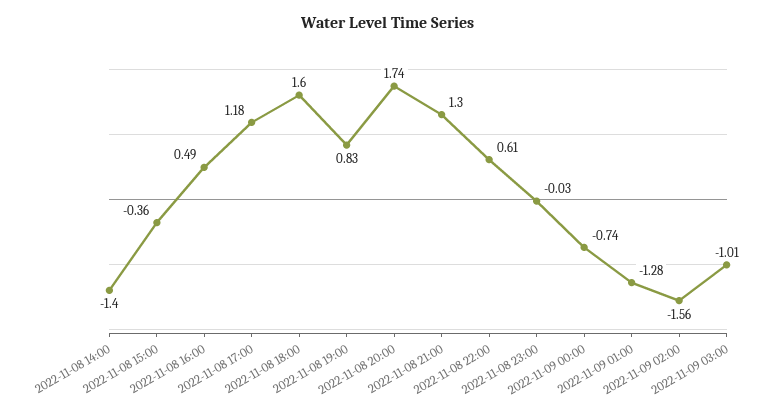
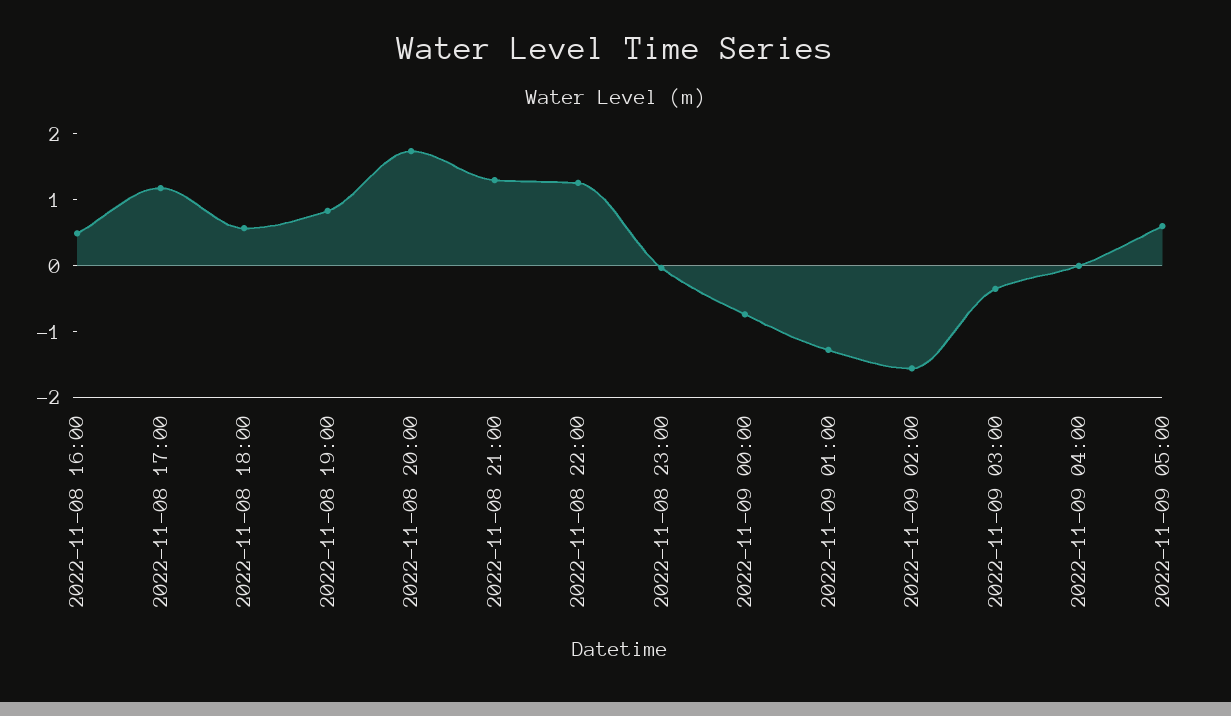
2022-11-08 14:00: -1.4 -> none
2022-11-08 15:00: -0.36 -> none
2022-11-08 18:00: 1.6 -> 0.6
2022-11-08 22:00: 0.61 -> 1.2
2022-11-09 03:00: -1.01 -> -0.4
2022-11-09 04:00: none -> 0
2022-11-09 05:00: none -> 0.6

